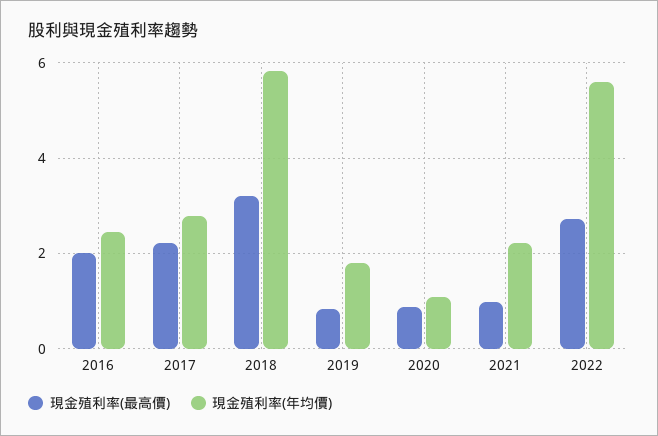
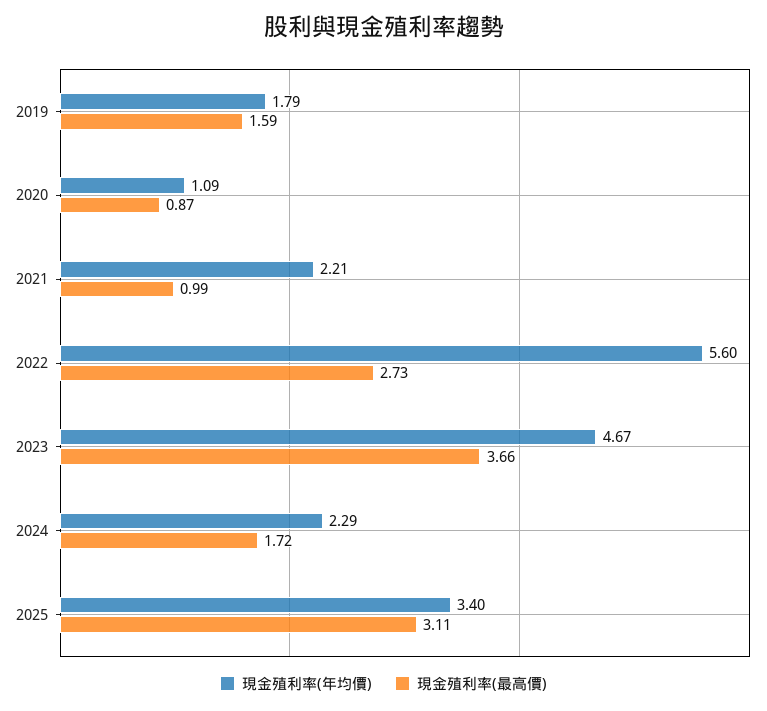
現金殖利率(最高價), 2016: 2 -> none
現金殖利率(年均價), 2016: 2.4 -> none
現金殖利率(最高價), 2017: 2.2 -> none
現金殖利率(年均價), 2017: 2.8 -> none
現金殖利率(最高價), 2018: 3.2 -> none
現金殖利率(年均價), 2018: 5.8 -> none
現金殖利率(最高價), 2019: 0.8 -> 1.59
現金殖利率(年均價), 2023: none -> 4.67
現金殖利率(最高價), 2023: none -> 3.66
現金殖利率(年均價), 2024: none -> 2.29
現金殖利率(最高價), 2024: none -> 1.72
現金殖利率(年均價), 2025: none -> 3.4
現金殖利率(最高價), 2025: none -> 3.11

